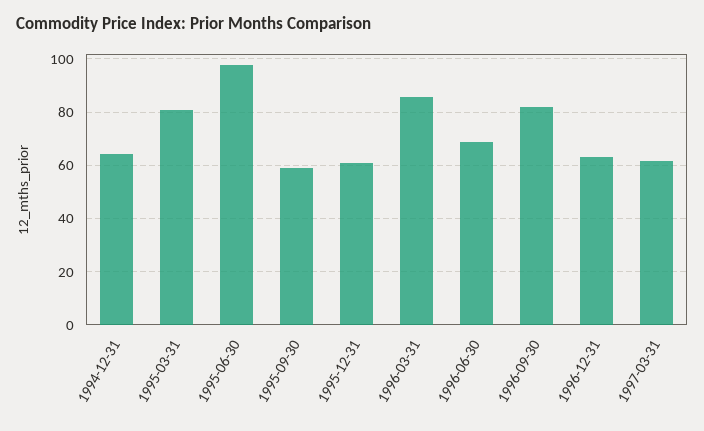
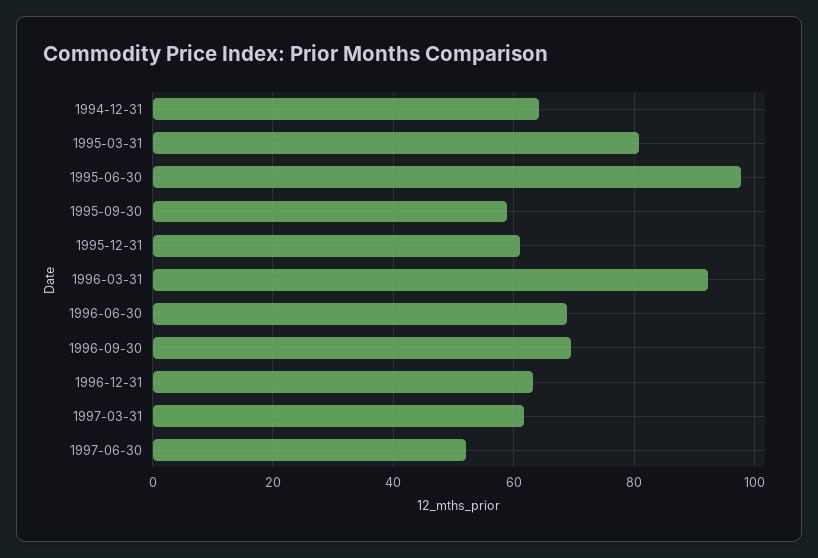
1996-03-31: 85 -> 92
1996-09-30: 82.5 -> 70
1997-06-30: none -> 52

